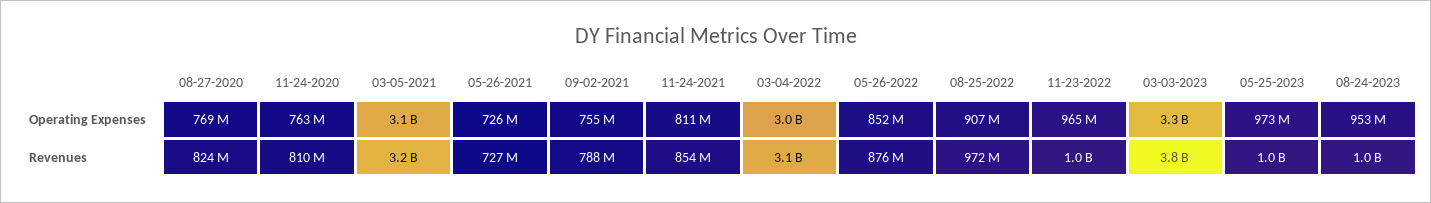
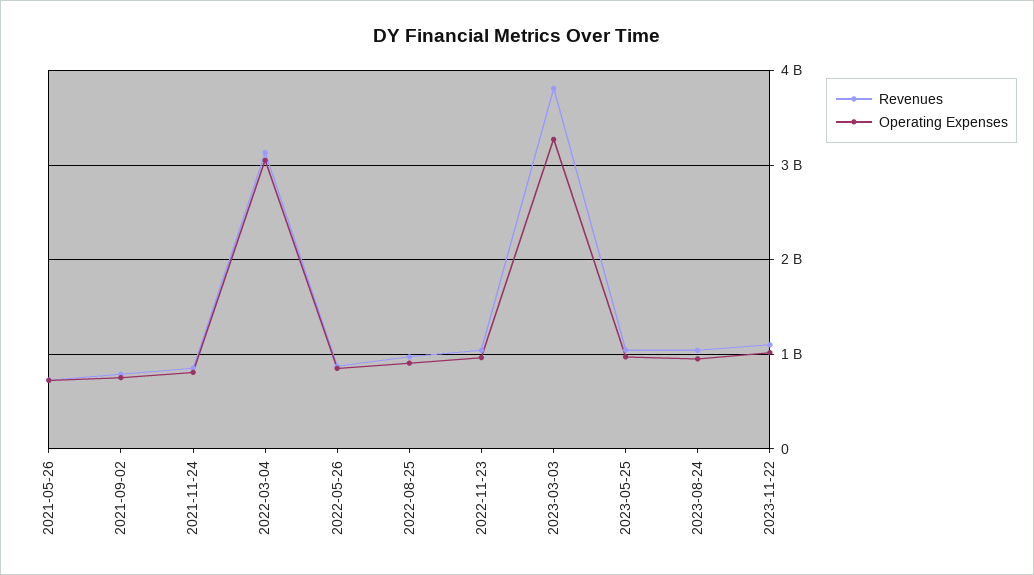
Operating Expenses, 08-27-2020: 769000000 -> none
Operating Expenses, 11-24-2020: 763000000 -> none
Operating Expenses, 03-05-2021: 3100000000 -> none
Revenues, 08-27-2020: 824000000 -> none
Revenues, 11-24-2020: 810000000 -> none
Revenues, 03-05-2021: 3200000000 -> none
Revenues, 2023-11-22: none -> 1100000000
Operating Expenses, 2023-11-22: none -> 1000000000

